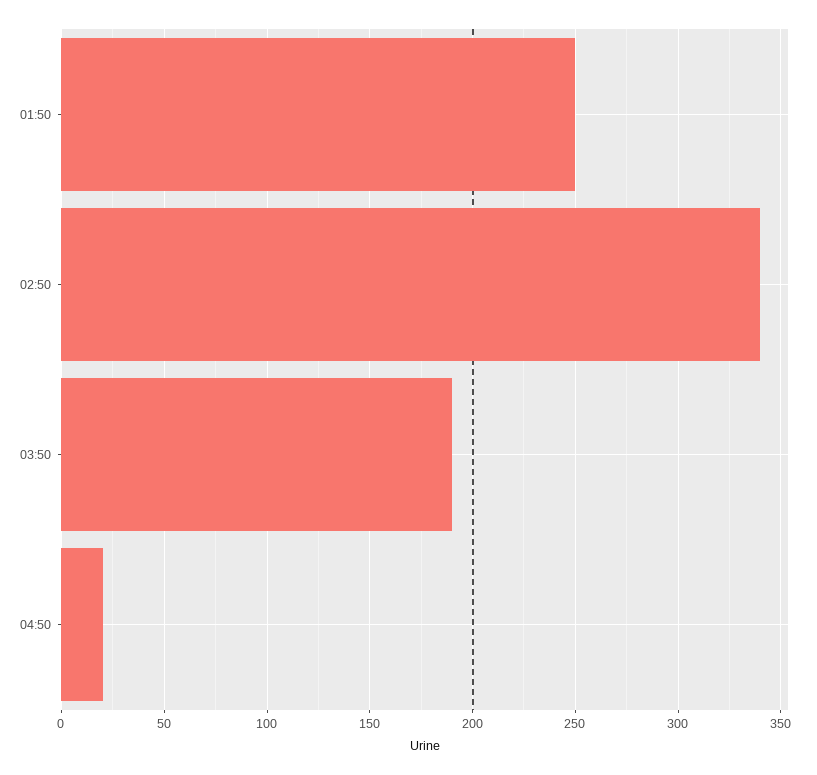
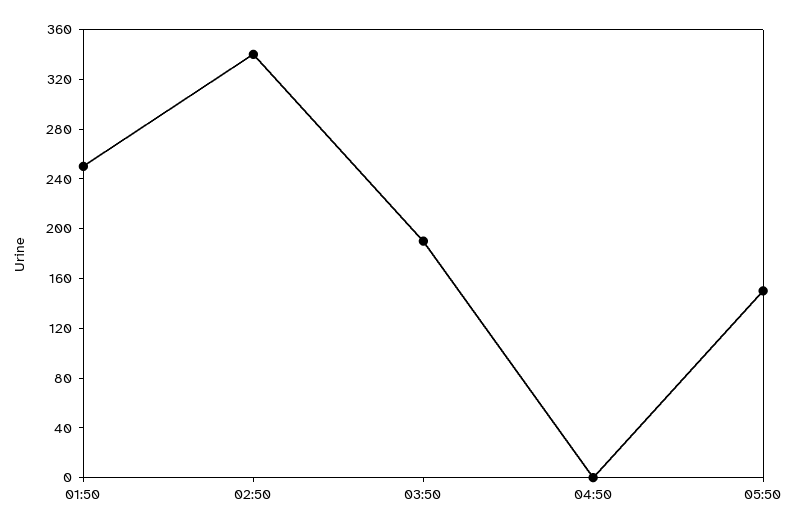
04:50: 20 -> 0
05:50: none -> 150

